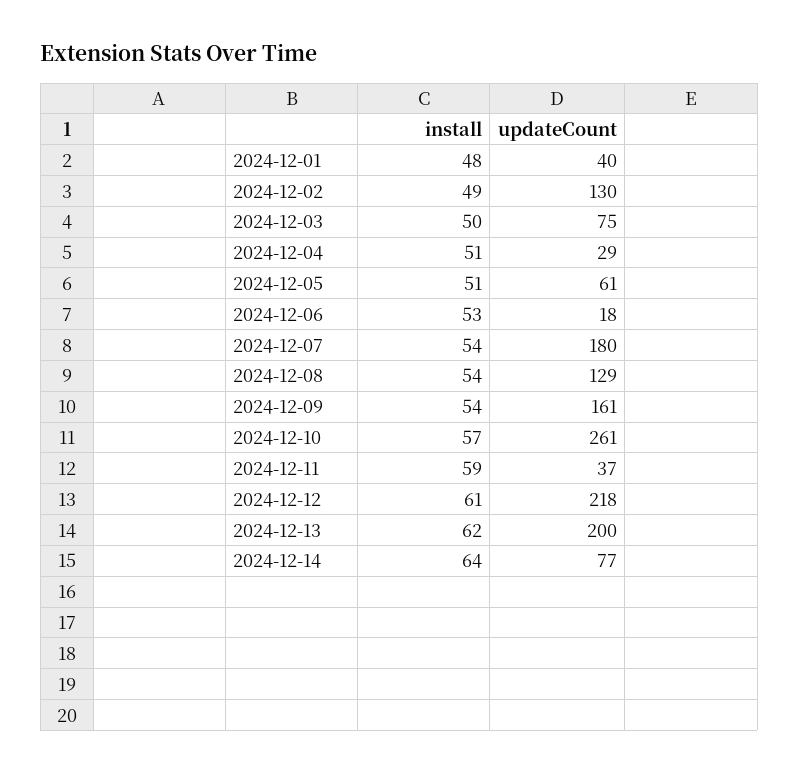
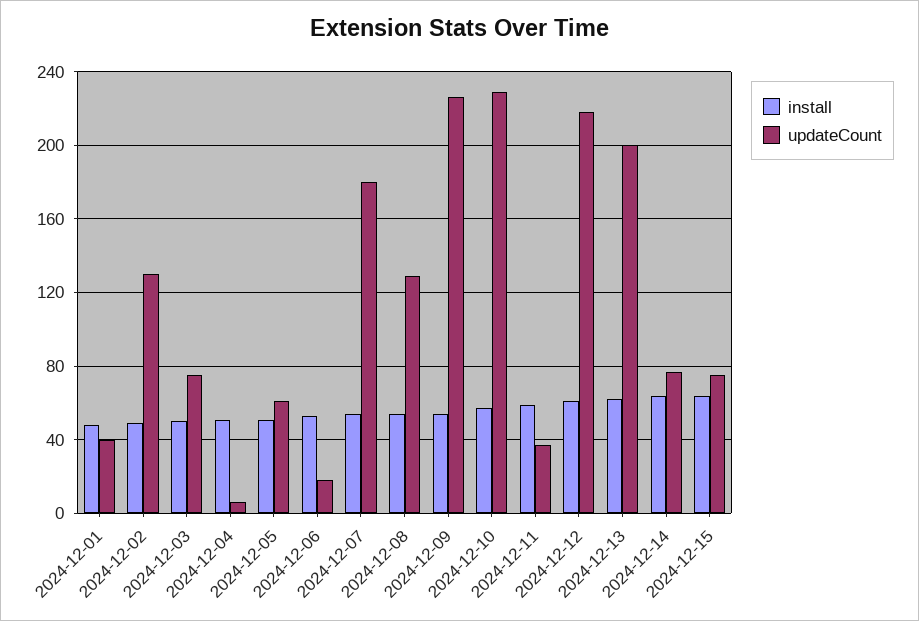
updateCount, 2024-12-04: 29 -> 5
updateCount, 2024-12-09: 161 -> 225
updateCount, 2024-12-10: 261 -> 230
install, 2024-12-15: none -> 65
updateCount, 2024-12-15: none -> 75

